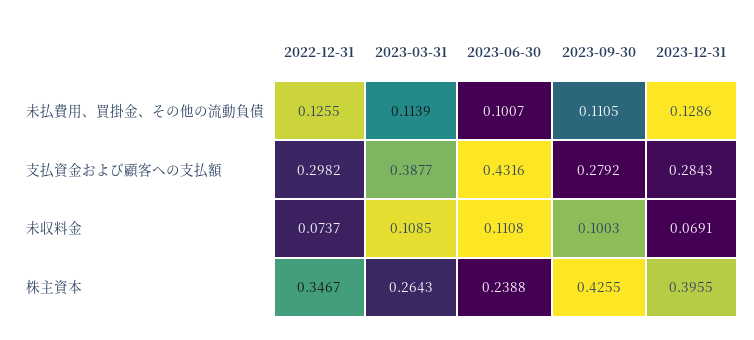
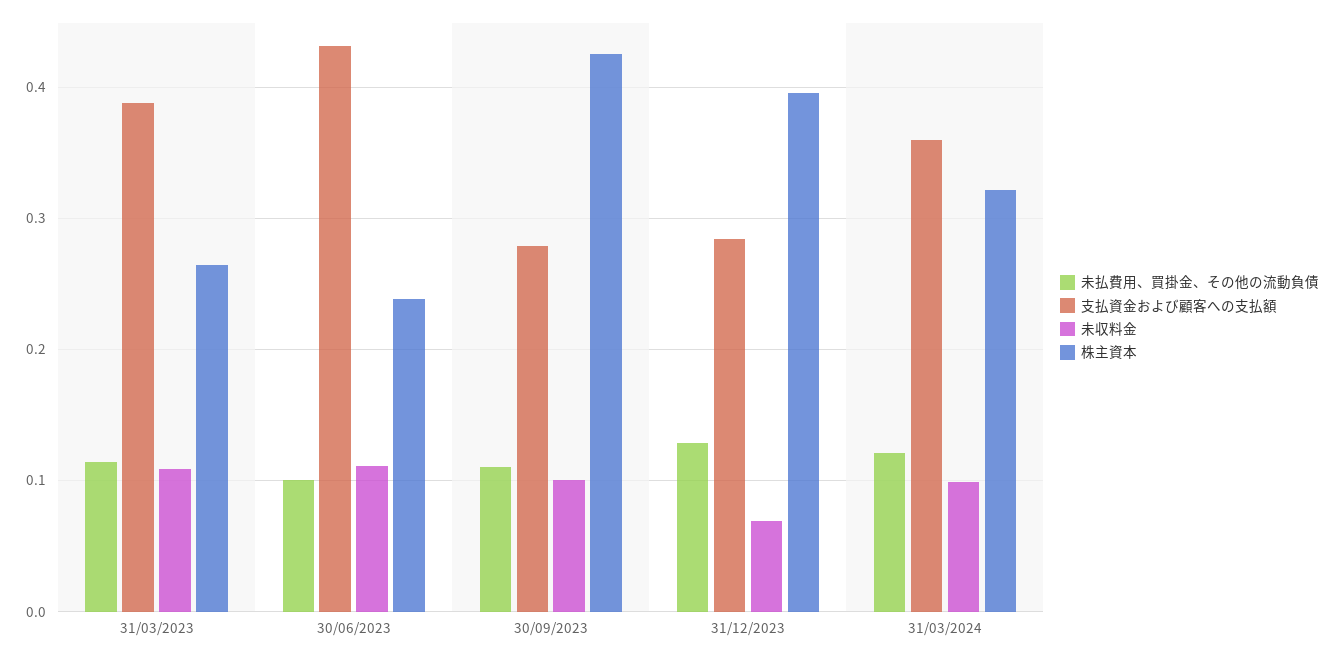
未払費用、買掛金、その他の流動負債, 2022-12-31: 0.1255 -> none
支払資金および顧客への支払額, 2022-12-31: 0.2982 -> none
未収料金, 2022-12-31: 0.0737 -> none
株主資本, 2022-12-31: 0.3467 -> none
未払費用、買掛金、その他の流動負債, 31/03/2024: none -> 0.12
支払資金および顧客への支払額, 31/03/2024: none -> 0.36
未収料金, 31/03/2024: none -> 0.1
株主資本, 31/03/2024: none -> 0.32

